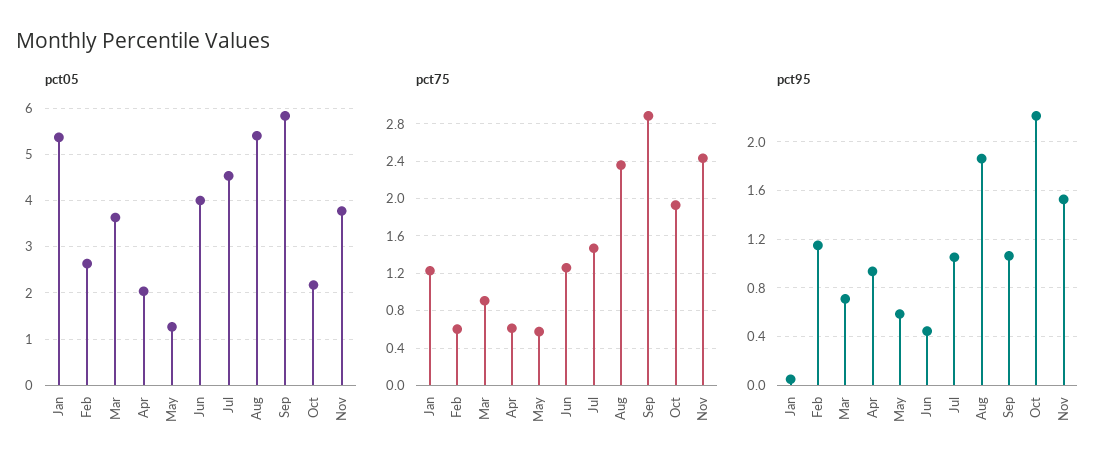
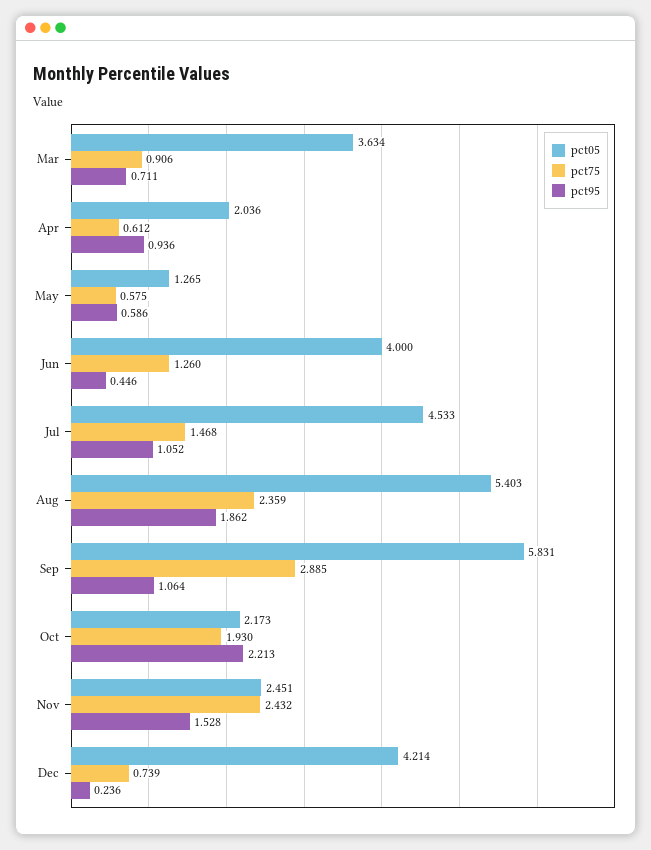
pct05, Jan: 5.4 -> none
pct05, Feb: 2.6 -> none
pct05, Nov: 3.8 -> 2.451
pct75, Jan: 1.2 -> none
pct75, Feb: 0.6 -> none
pct95, Jan: 0.05 -> none
pct95, Feb: 1.15 -> none
pct05, Dec: none -> 4.214
pct75, Dec: none -> 0.739
pct95, Dec: none -> 0.236

